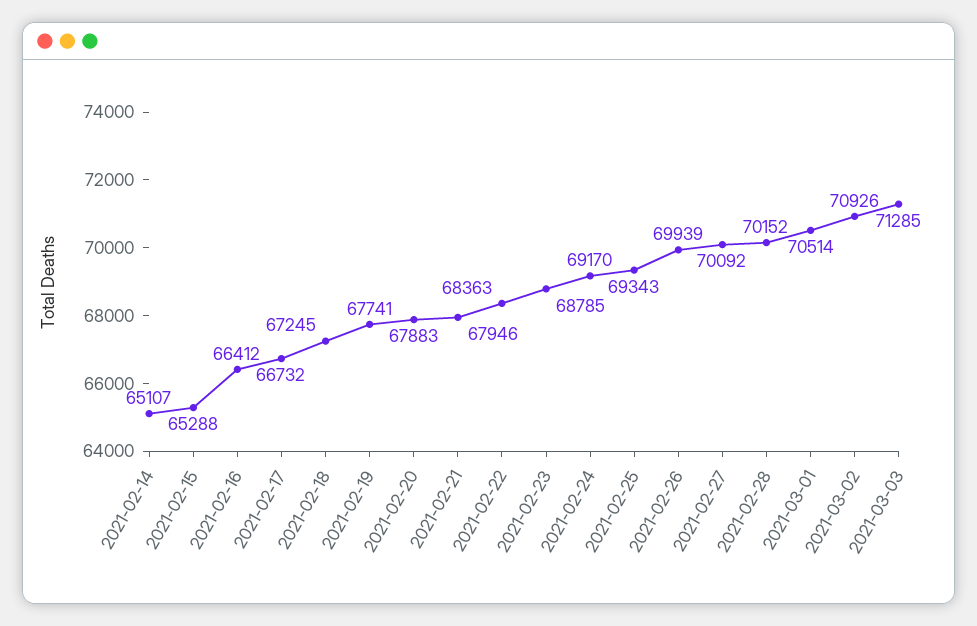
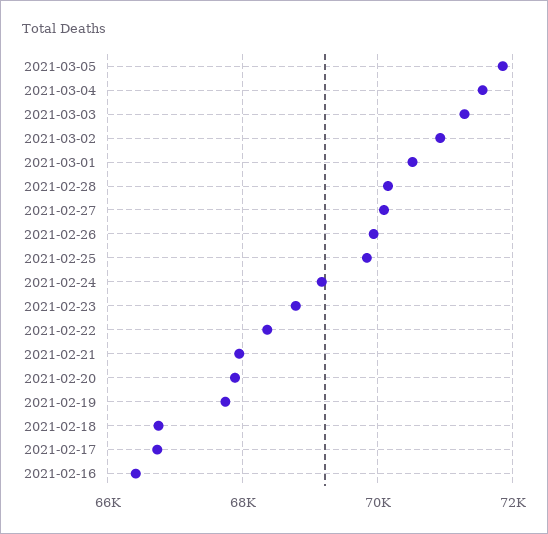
2021-02-14: 65107 -> none
2021-02-15: 65288 -> none
2021-02-18: 67245 -> 66800
2021-02-25: 69343 -> 69800
2021-03-05: none -> 71800
2021-03-04: none -> 71600

